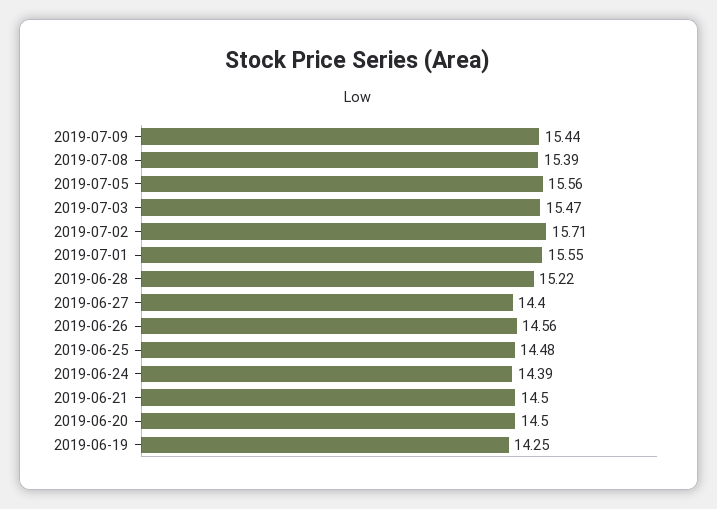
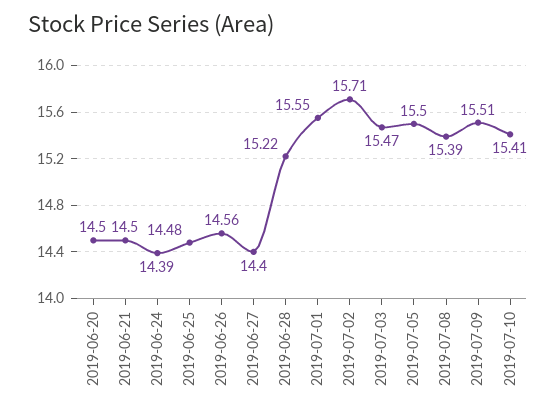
2019-07-09: 15.44 -> 15.51
2019-07-05: 15.56 -> 15.5
2019-06-19: 14.25 -> none
2019-07-10: none -> 15.41

